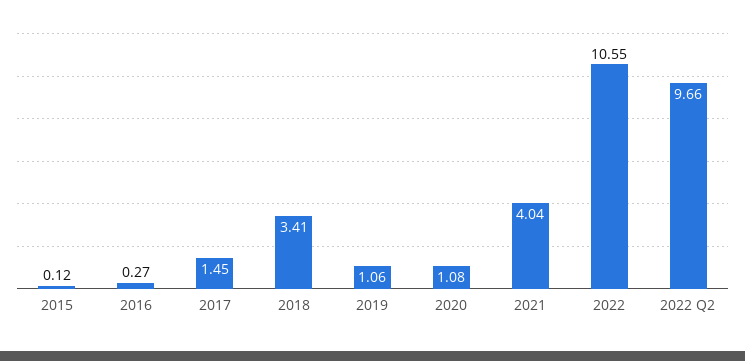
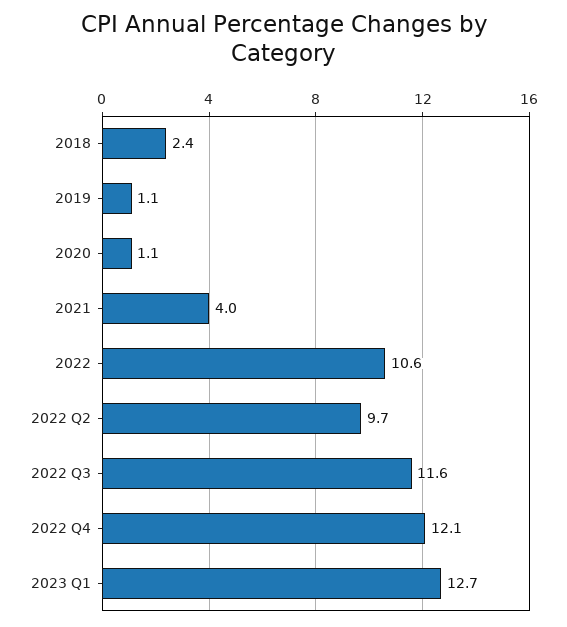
2015: 0.12 -> none
2016: 0.27 -> none
2017: 1.45 -> none
2018: 3.41 -> 2.4
2022 Q3: none -> 11.6
2022 Q4: none -> 12.1
2023 Q1: none -> 12.7

